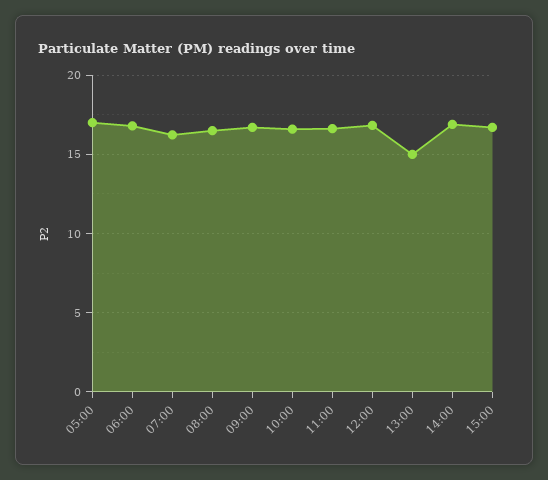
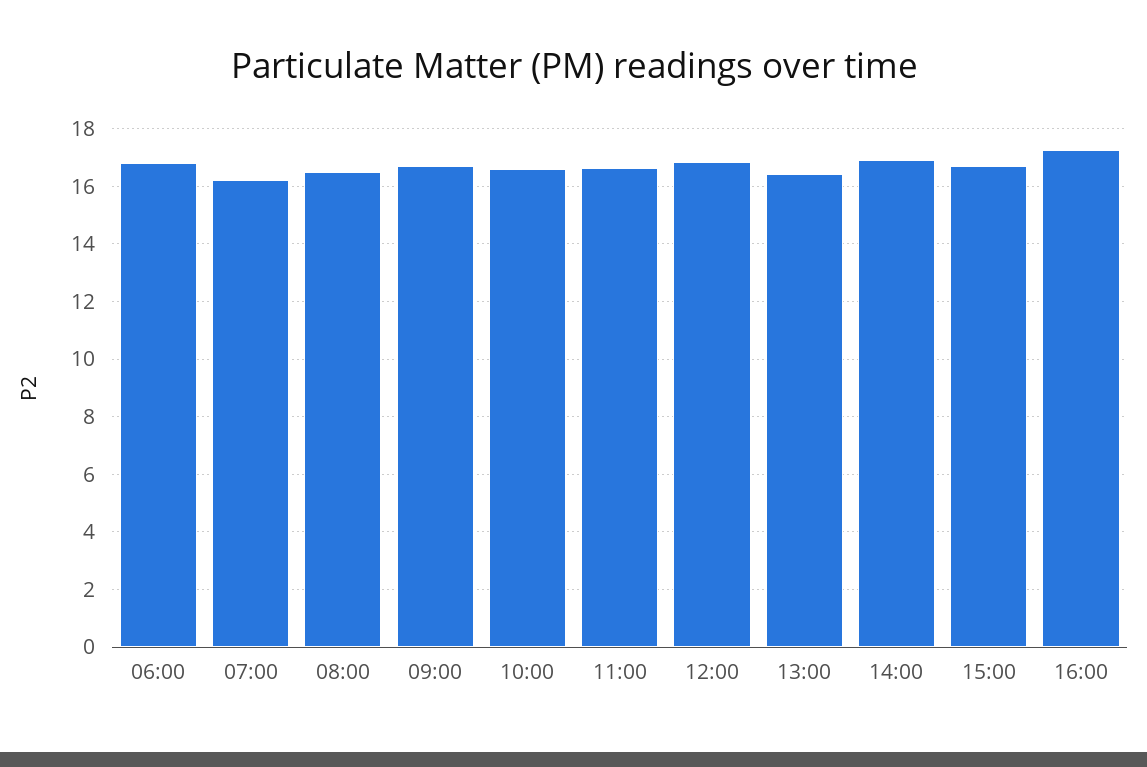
05:00: 17 -> none
13:00: 15 -> 16.5
16:00: none -> 17.25

